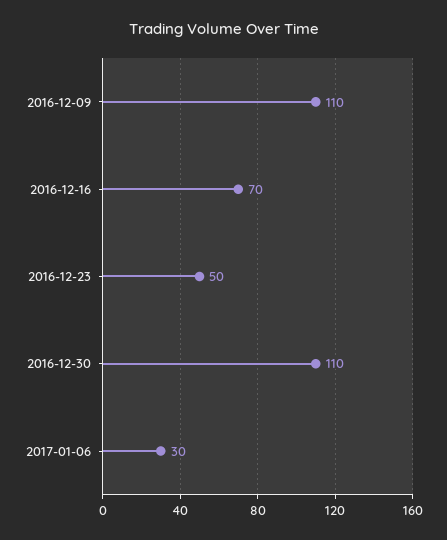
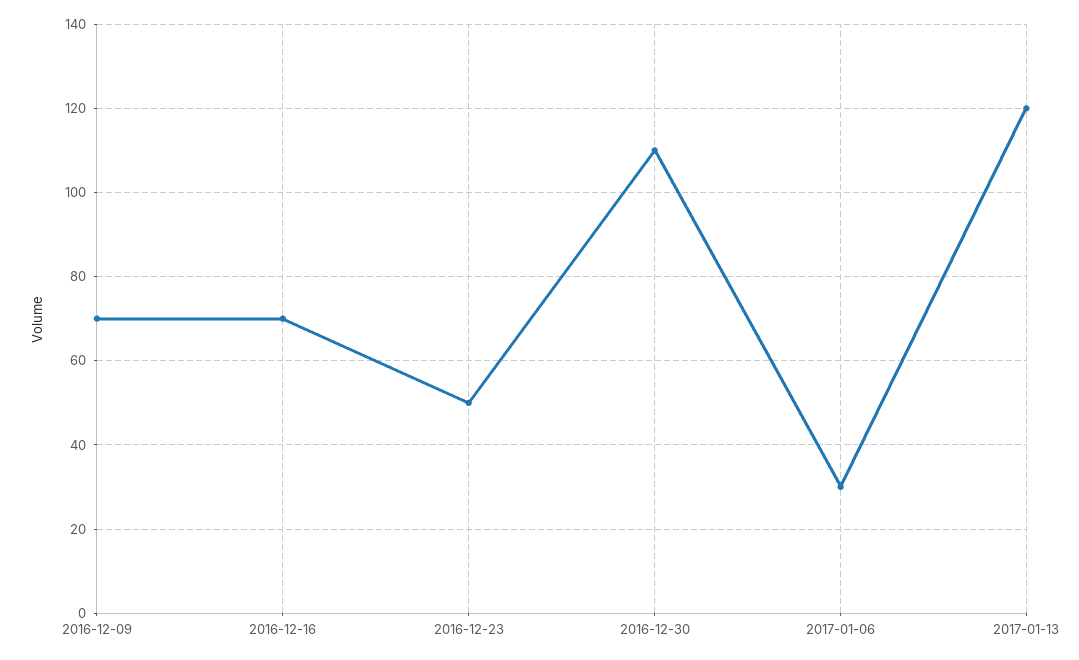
2016-12-09: 110 -> 70
2017-01-13: none -> 120

